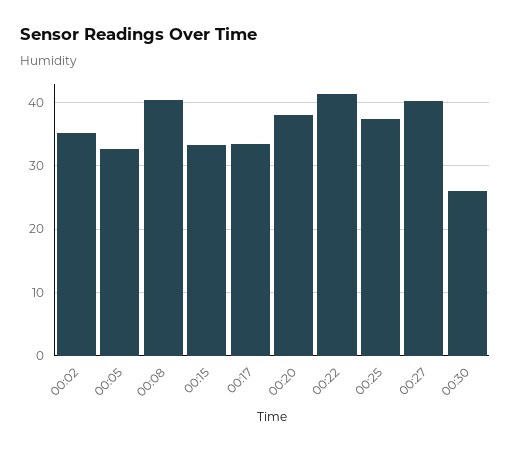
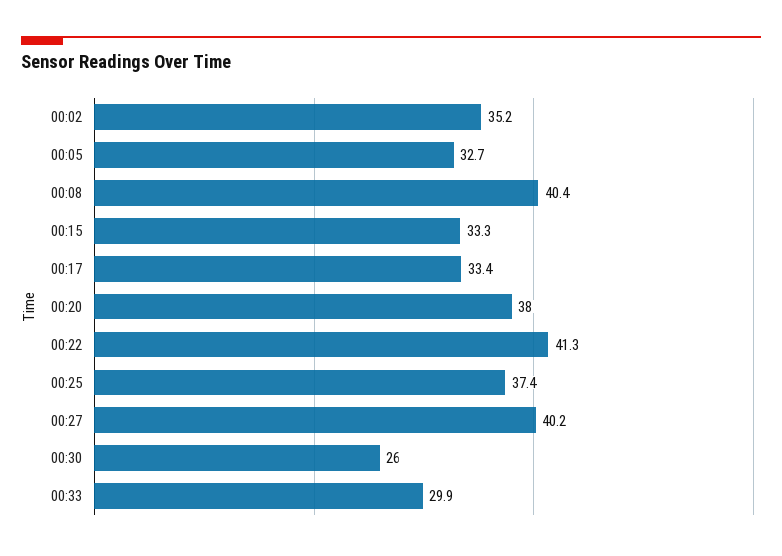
00:33: none -> 29.9

